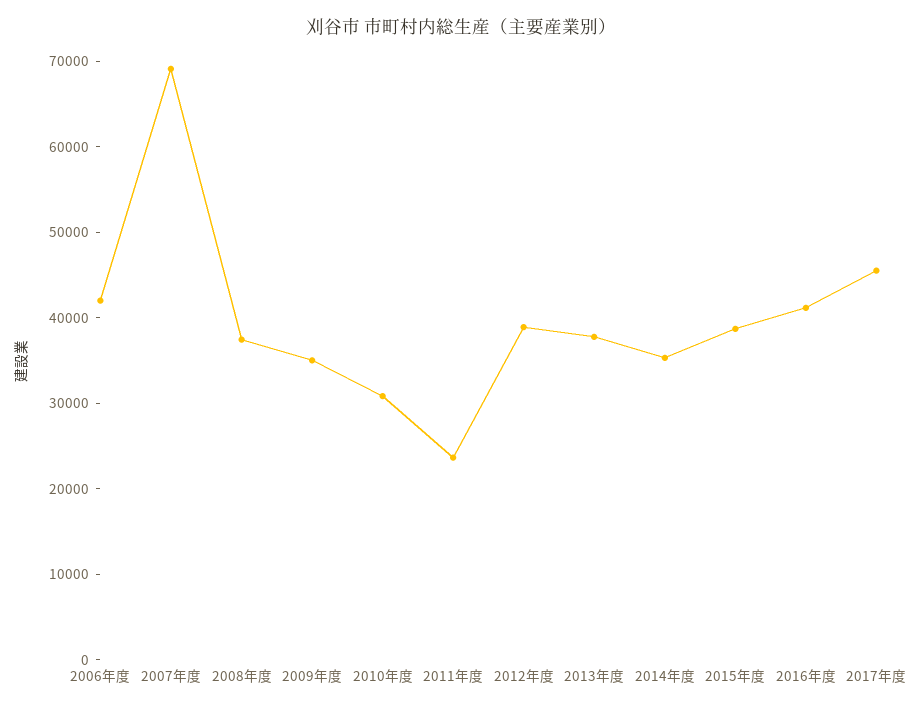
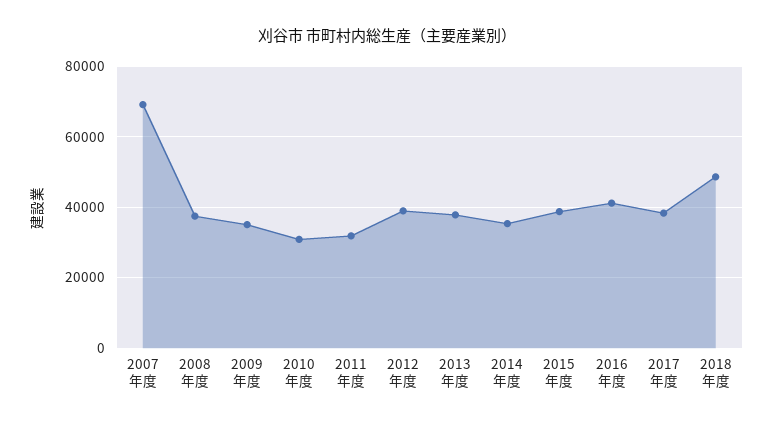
2006年度: 42000 -> none
2011年度: 24000 -> 32000
2017年度: 46000 -> 38000
2018年度: none -> 48000

